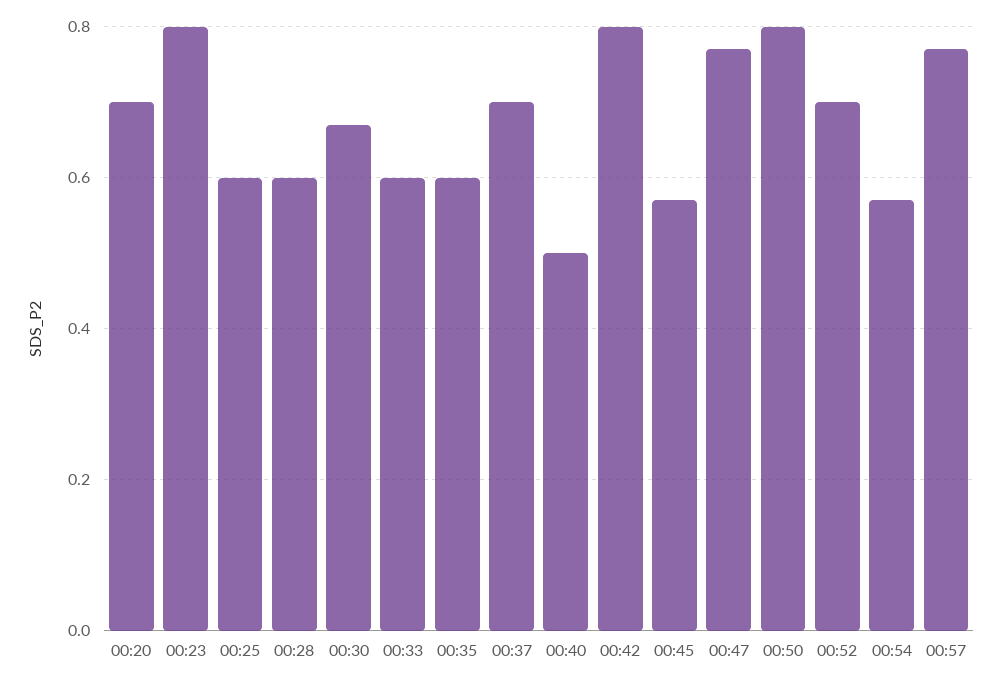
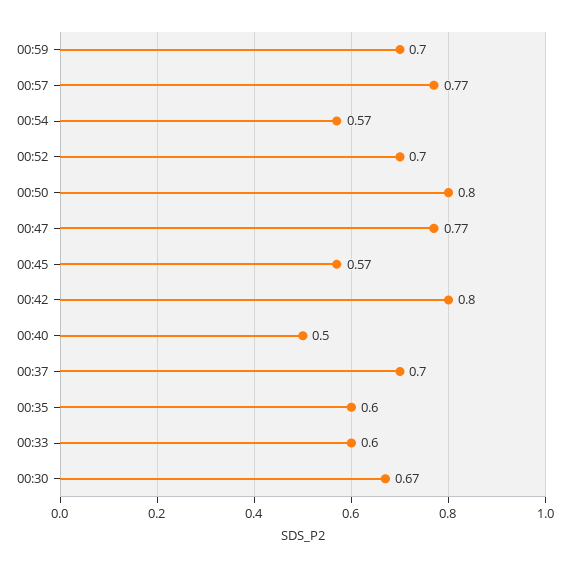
00:20: 0.7 -> none
00:23: 0.8 -> none
00:25: 0.6 -> none
00:28: 0.6 -> none
00:59: none -> 0.7

